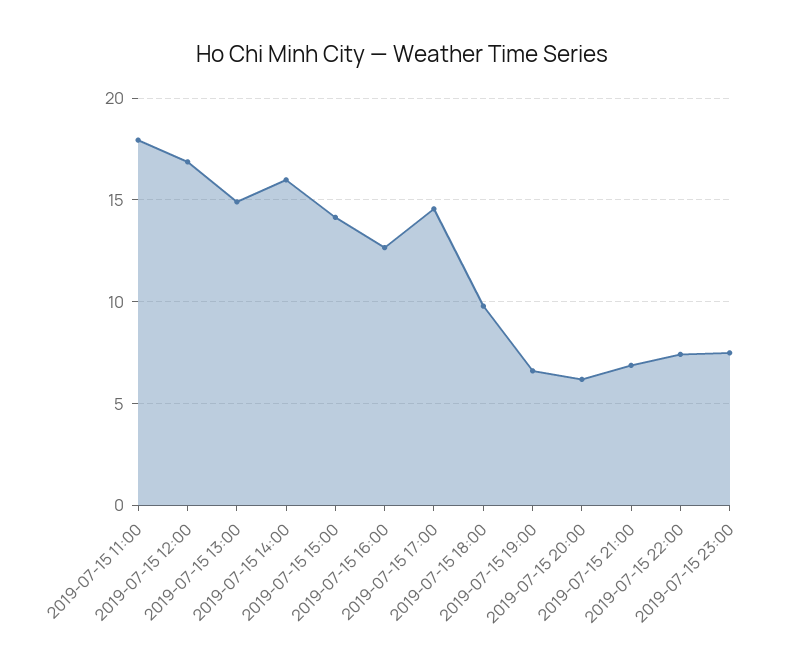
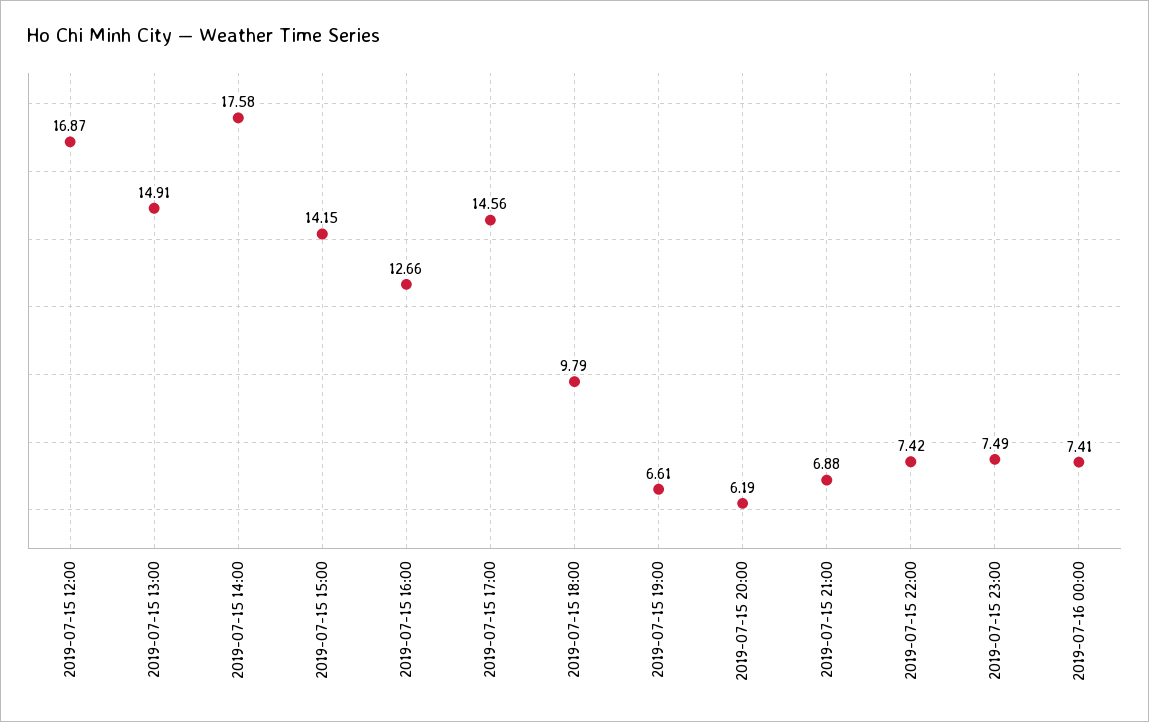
2019-07-15 11:00: 18 -> none
2019-07-15 14:00: 16 -> 17.58
2019-07-16 00:00: none -> 7.41

